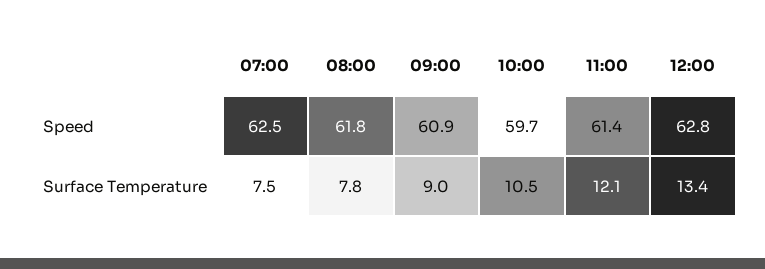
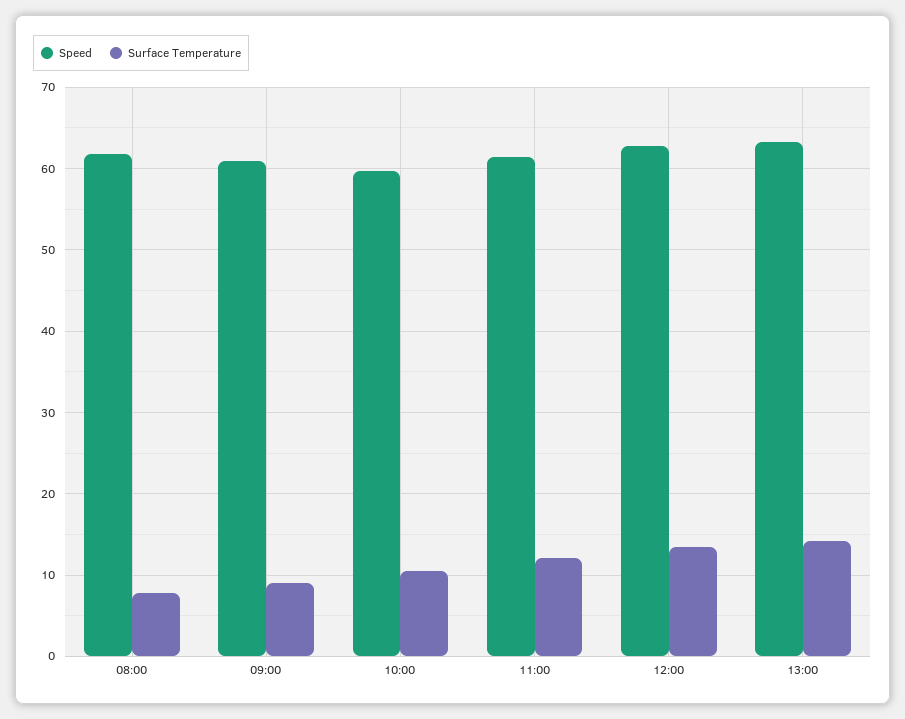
Speed, 07:00: 62.5 -> none
Surface Temperature, 07:00: 7.5 -> none
Speed, 13:00: none -> 63
Surface Temperature, 13:00: none -> 14

